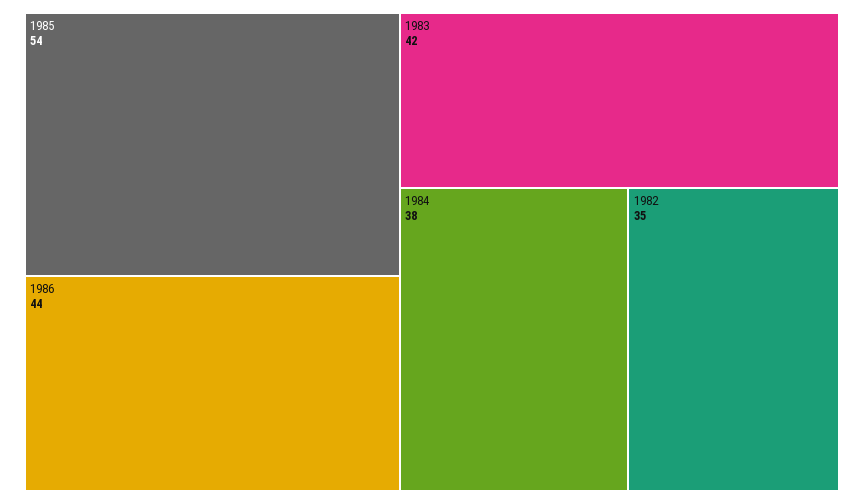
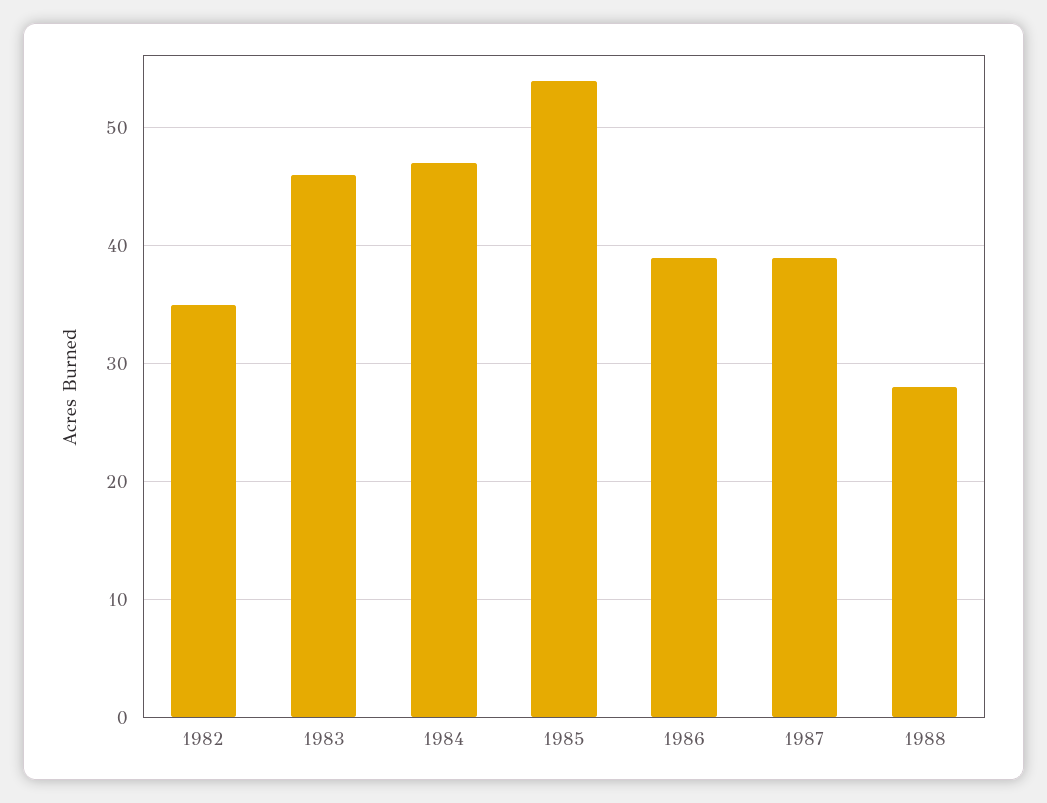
1986: 44 -> 39
1983: 42 -> 46
1984: 38 -> 47
1987: none -> 39
1988: none -> 28

